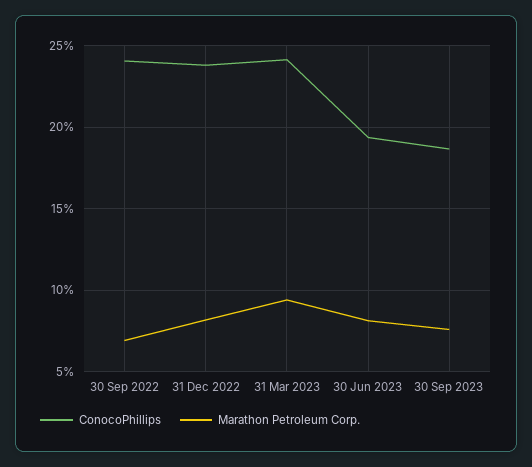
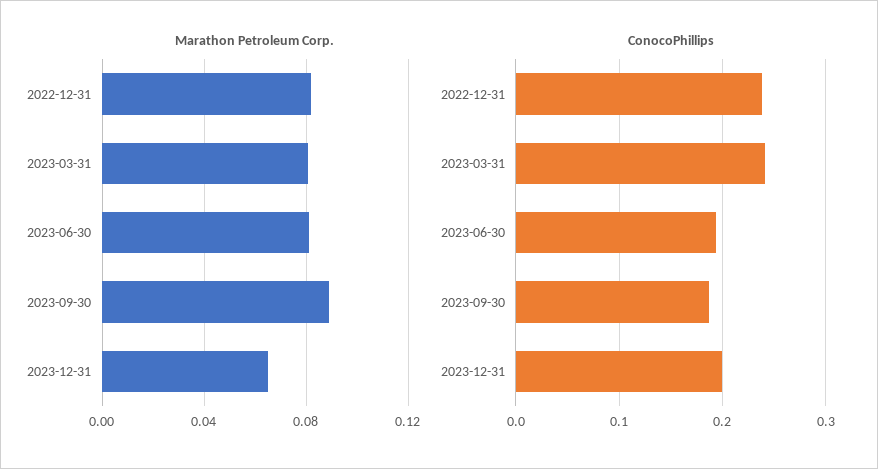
ConocoPhillips, 30 Sep 2022: 0.24 -> none
Marathon Petroleum Corp., 30 Sep 2022: 0.07 -> none
Marathon Petroleum Corp., 31 Mar 2023: 0.095 -> 0.08
Marathon Petroleum Corp., 30 Sep 2023: 0.075 -> 0.09
Marathon Petroleum Corp., 2023-12-31: none -> 0.065
ConocoPhillips, 2023-12-31: none -> 0.2

